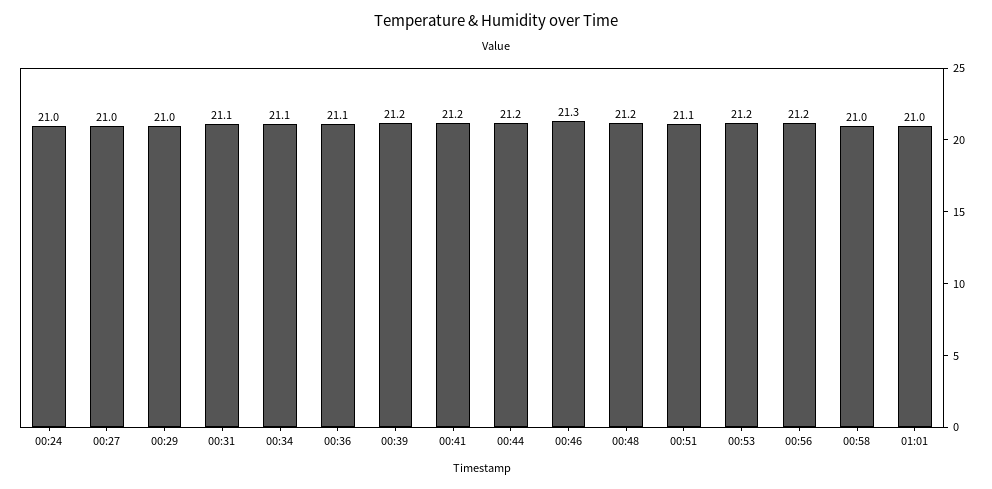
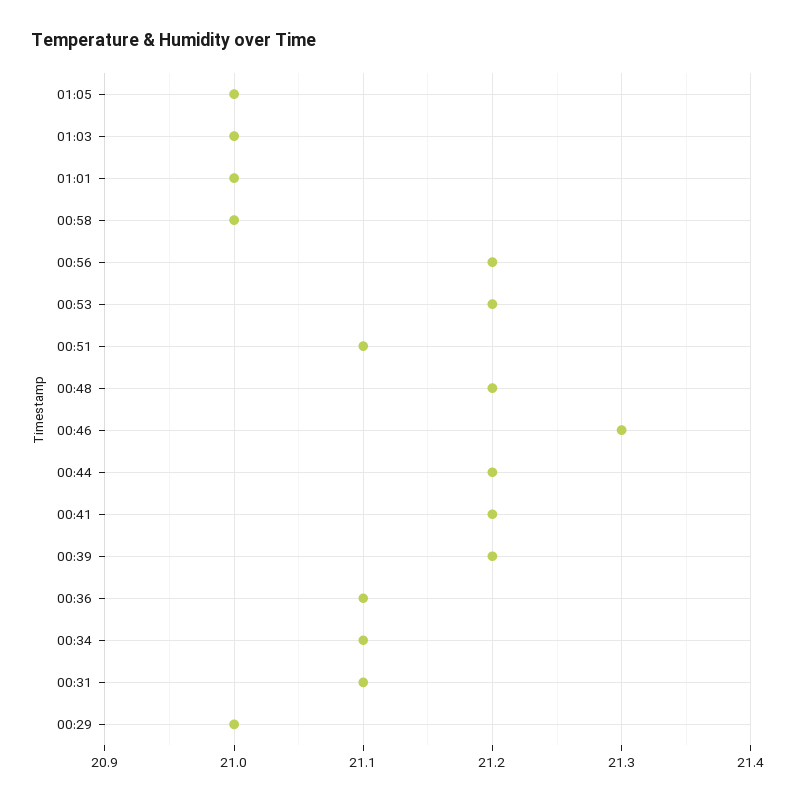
00:24: 21 -> none
00:27: 21 -> none
01:05: none -> 21
01:03: none -> 21

